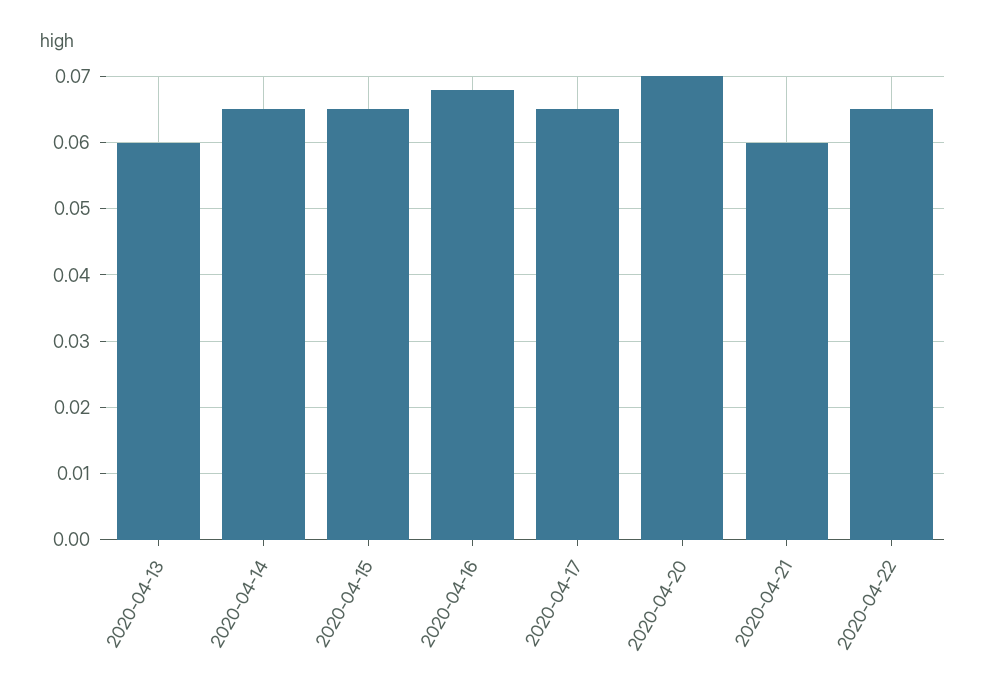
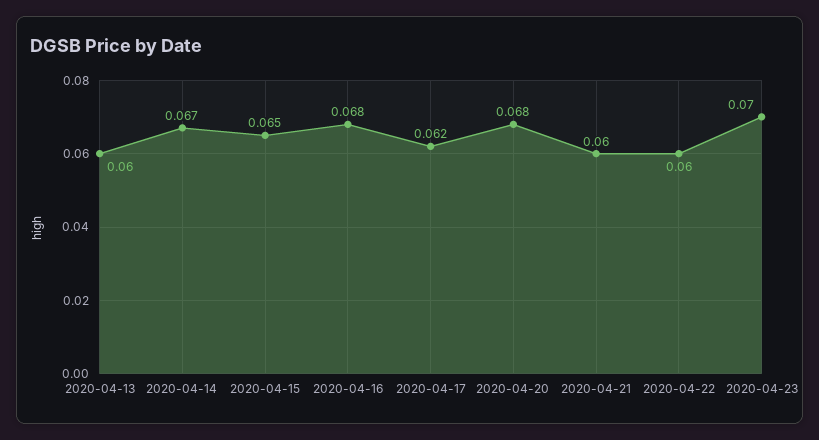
2020-04-14: 0.065 -> 0.067
2020-04-17: 0.065 -> 0.062
2020-04-20: 0.07 -> 0.068
2020-04-22: 0.065 -> 0.06
2020-04-23: none -> 0.07

